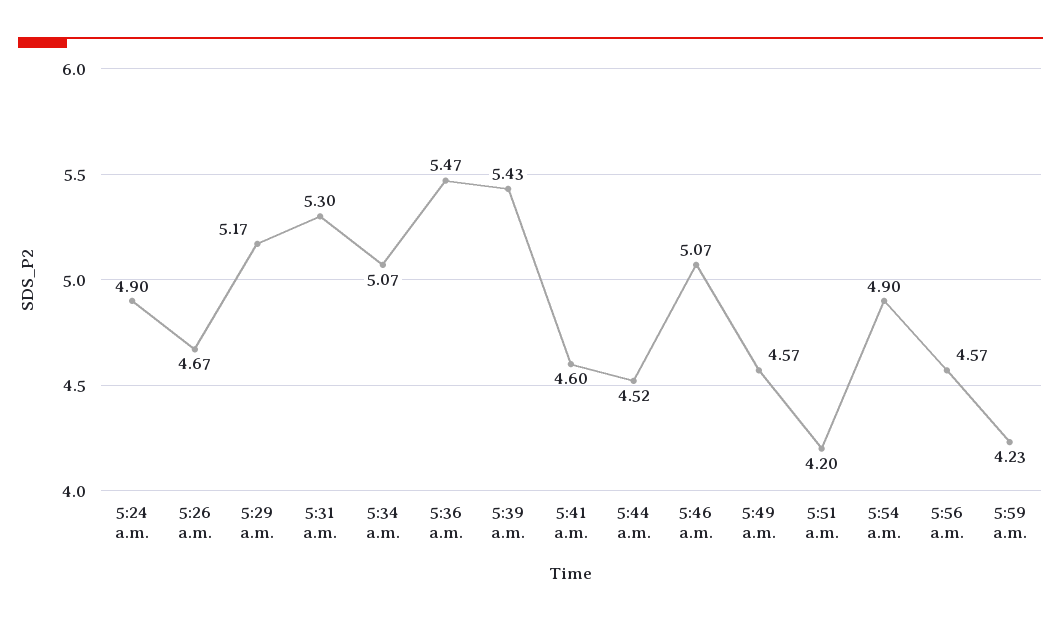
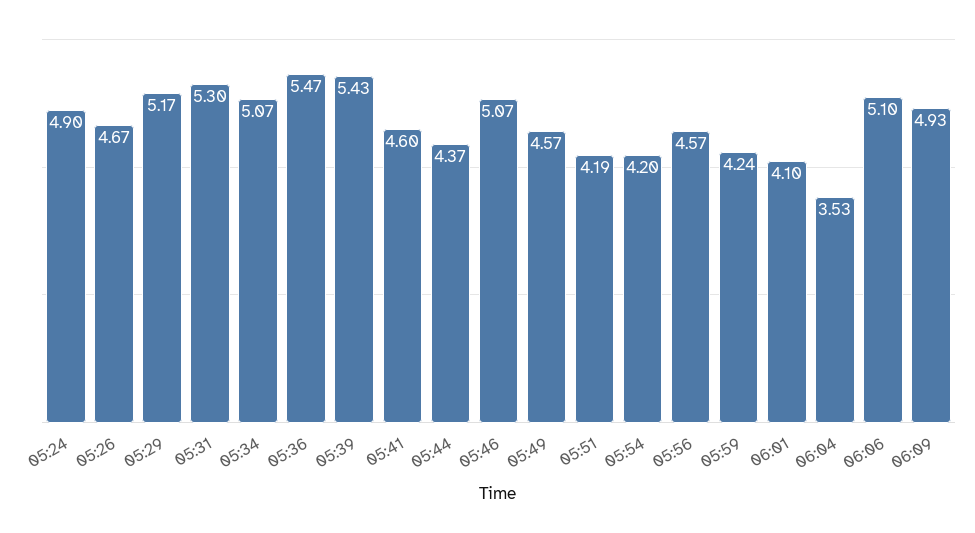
5:44 a.m.: 4.52 -> 4.37
5:51 a.m.: 4.2 -> 4.19
5:54 a.m.: 4.9 -> 4.2
5:59 a.m.: 4.23 -> 4.24
06:01: none -> 4.1
06:04: none -> 3.53
06:06: none -> 5.1
06:09: none -> 4.93

